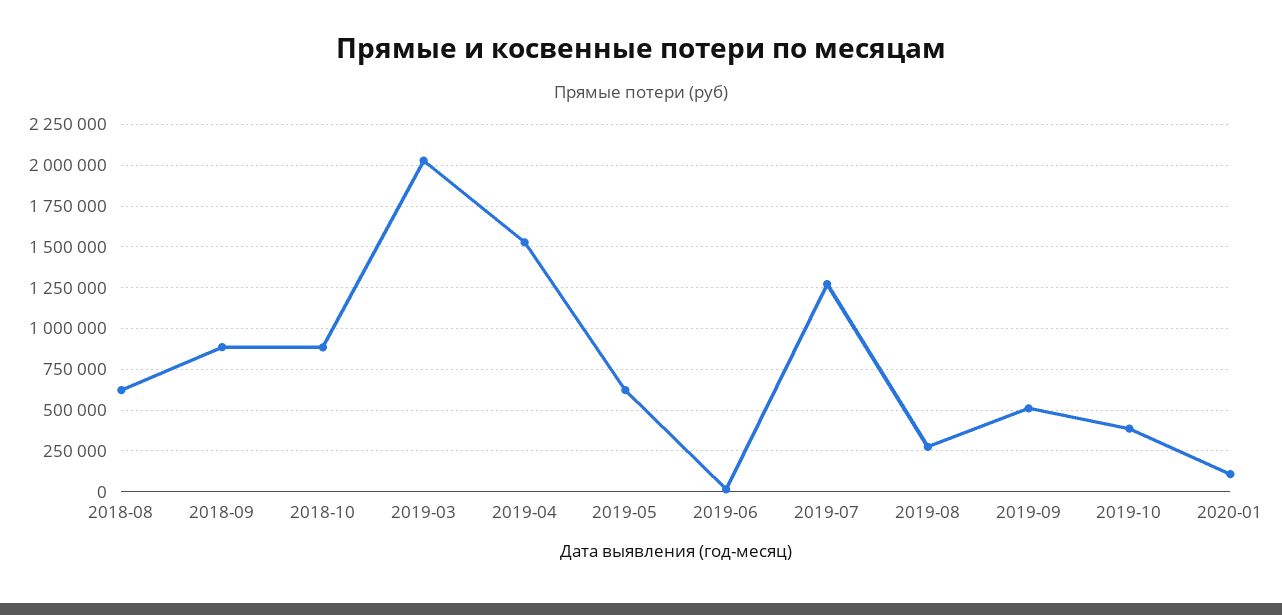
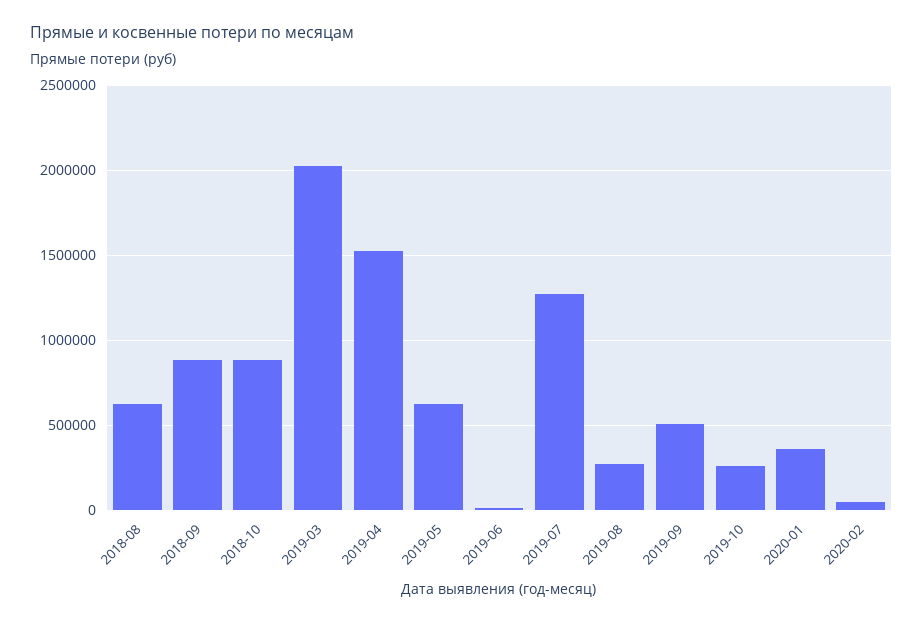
2019-10: 400000 -> 250000
2020-01: 100000 -> 350000
2020-02: none -> 50000

